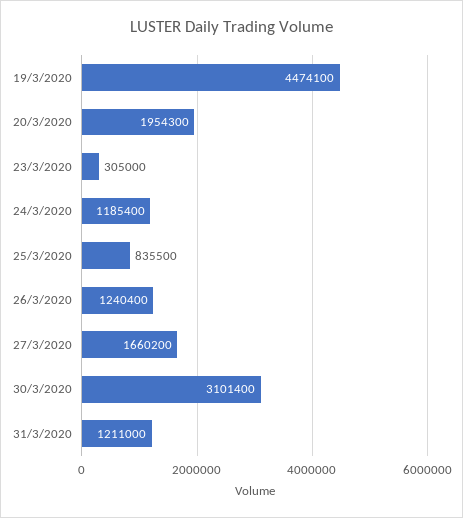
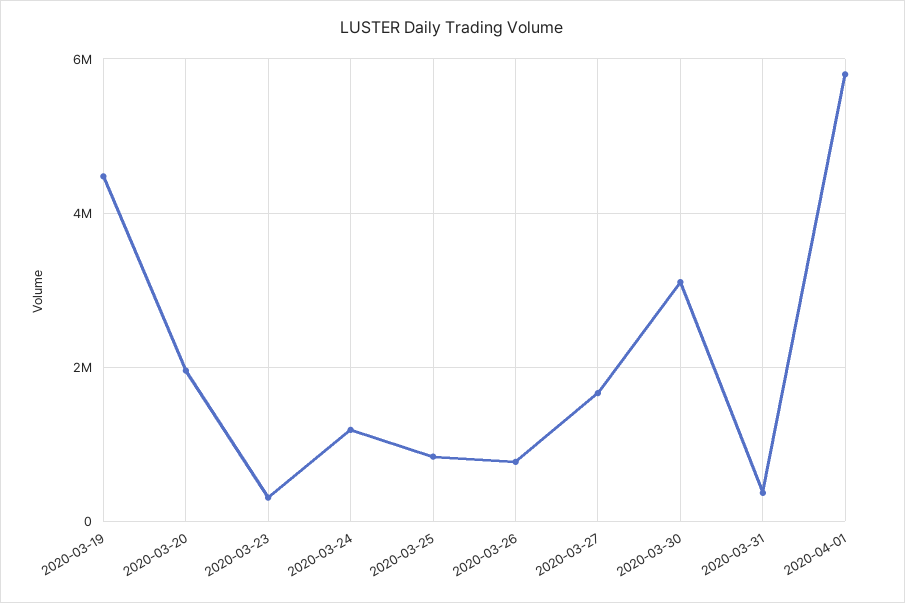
26/3/2020: 1240400 -> 800000
31/3/2020: 1211000 -> 400000
2020-04-01: none -> 5800000

